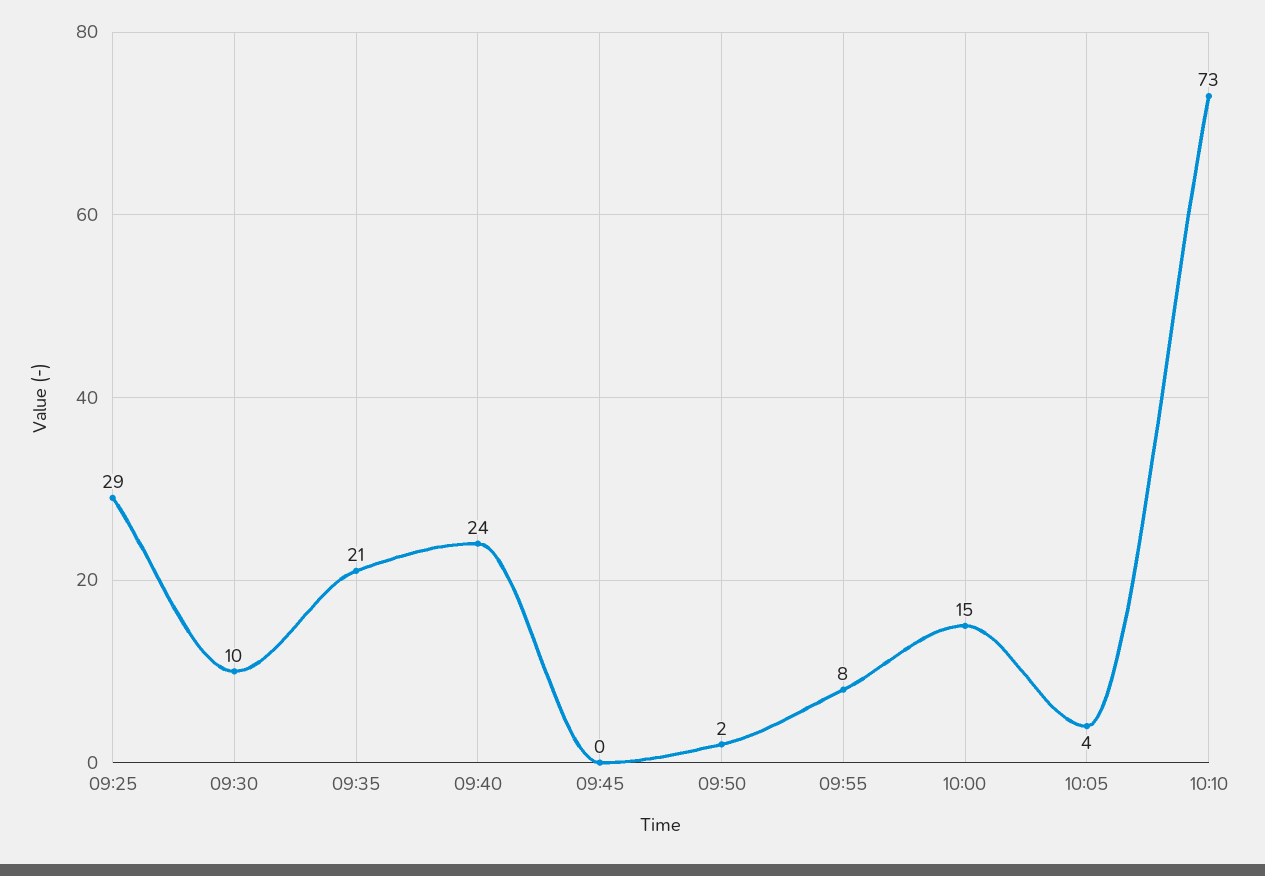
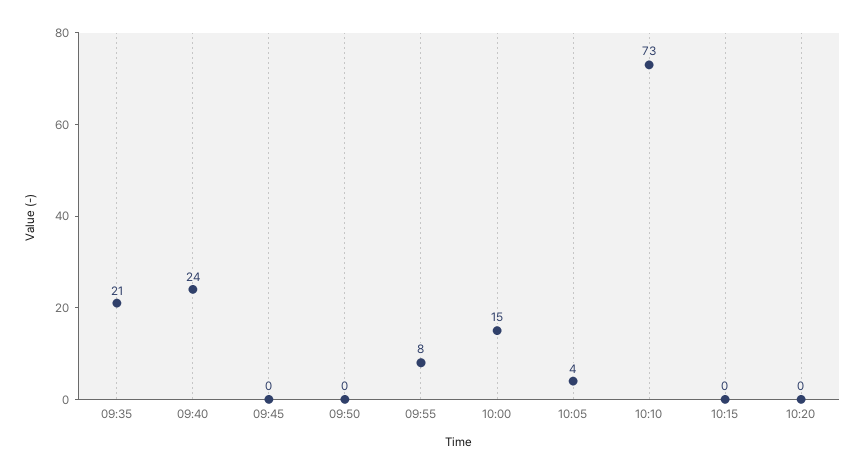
09:25: 29 -> none
09:30: 10 -> none
09:50: 2 -> 0
10:15: none -> 0
10:20: none -> 0

